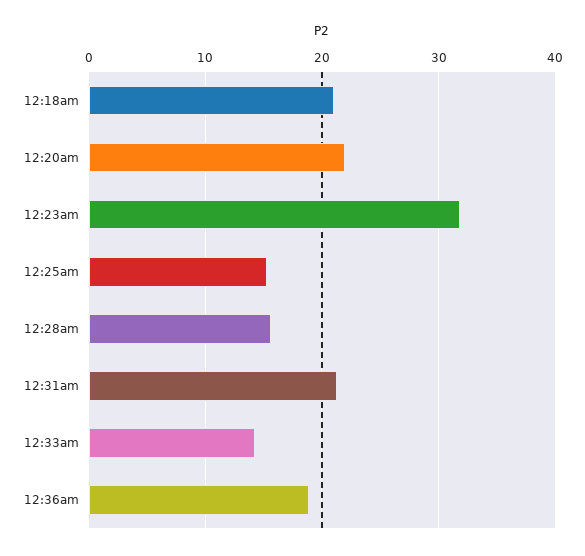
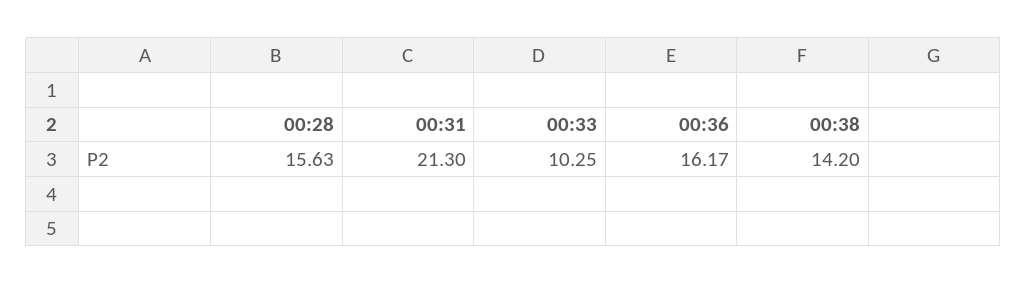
12:18am: 21 -> none
12:20am: 22 -> none
12:23am: 32 -> none
12:25am: 15 -> none
12:33am: 14 -> 10.25
12:36am: 19 -> 16.17
00:38: none -> 14.2

